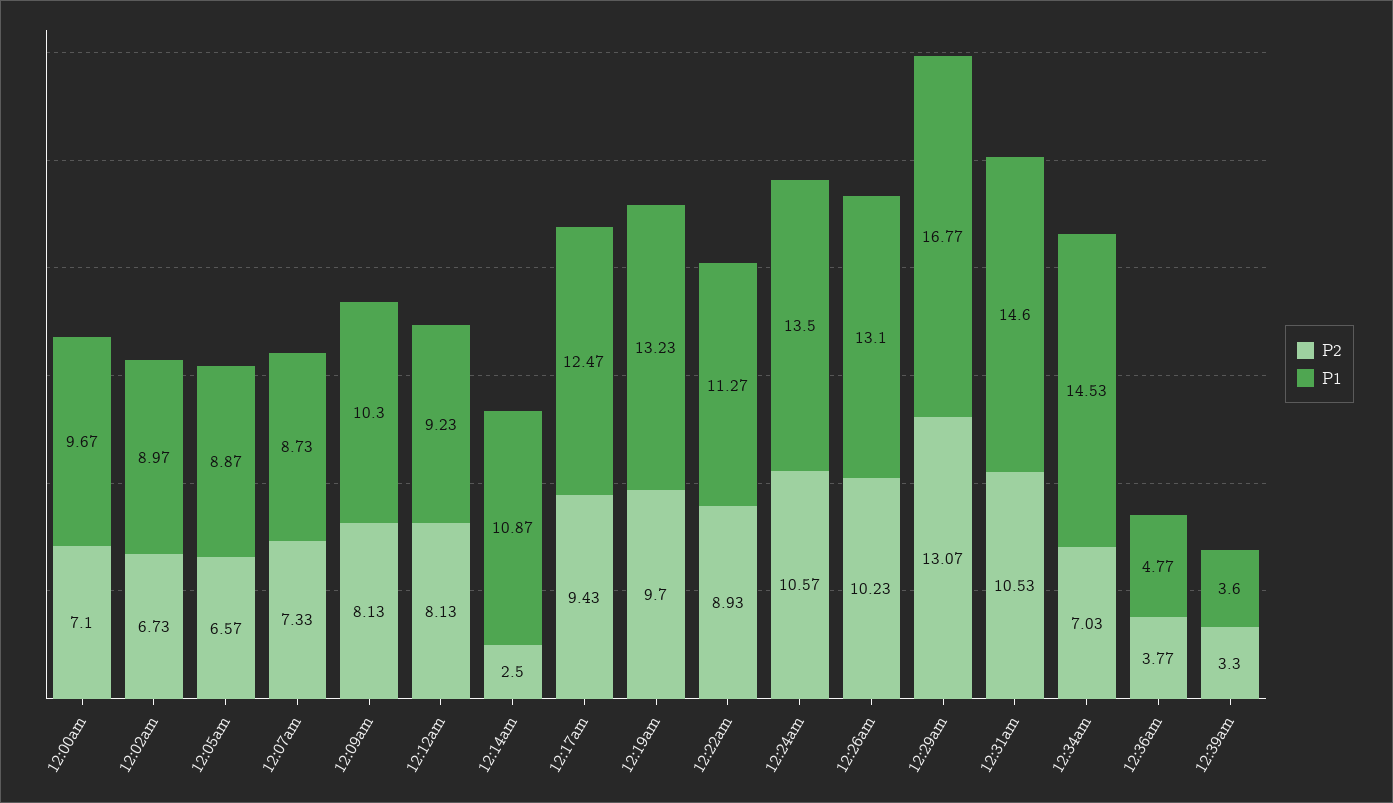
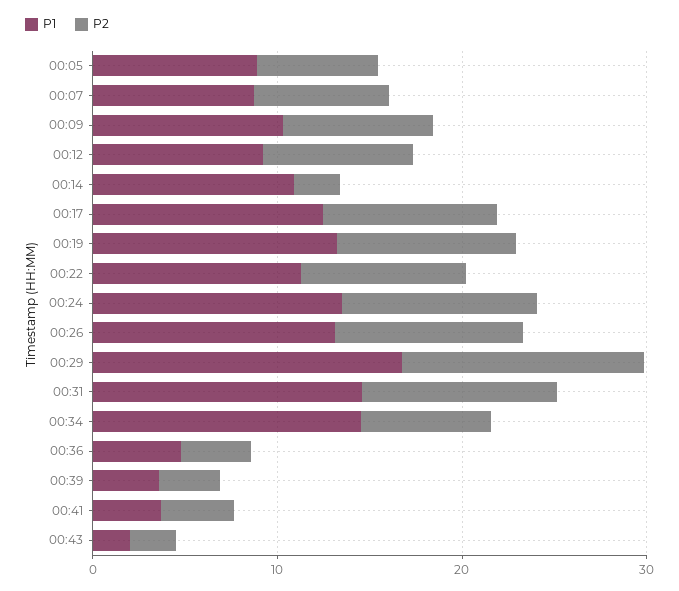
P2, 12:00am: 7.1 -> none
P1, 12:00am: 9.67 -> none
P2, 12:02am: 6.73 -> none
P1, 12:02am: 8.97 -> none
P1, 00:41: none -> 4
P2, 00:41: none -> 4
P1, 00:43: none -> 2
P2, 00:43: none -> 2

